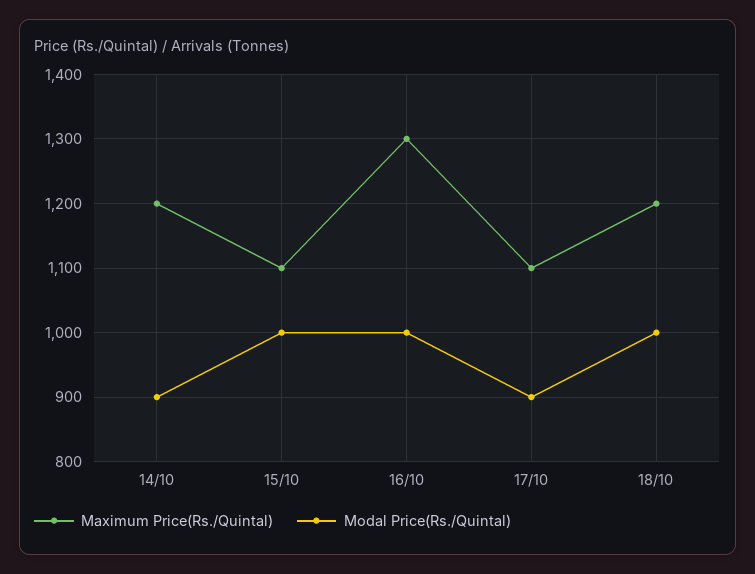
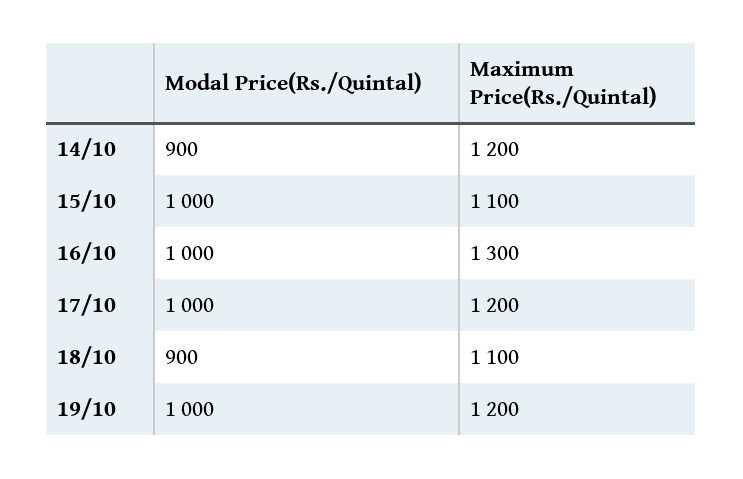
Maximum Price(Rs./Quintal), 17/10: 1100 -> 1200
Modal Price(Rs./Quintal), 17/10: 900 -> 1000
Maximum Price(Rs./Quintal), 18/10: 1200 -> 1100
Modal Price(Rs./Quintal), 18/10: 1000 -> 900
Modal Price(Rs./Quintal), 19/10: none -> 1000
Maximum Price(Rs./Quintal), 19/10: none -> 1200

